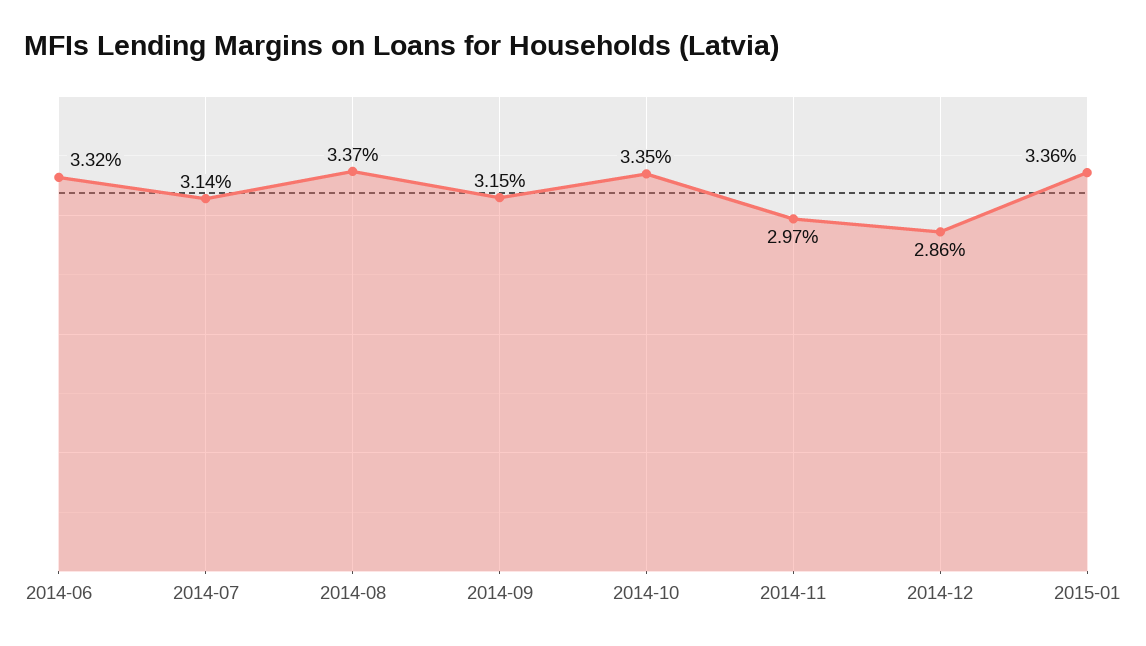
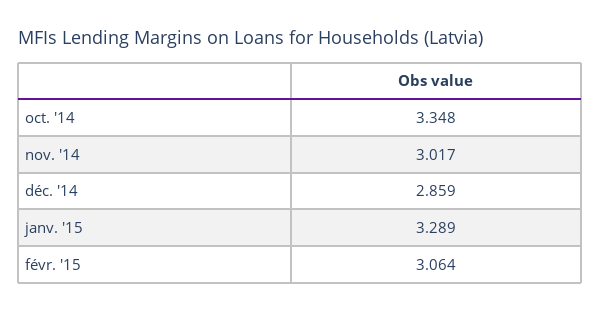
2014-06: 3.32 -> none
2014-07: 3.14 -> none
2014-08: 3.37 -> none
2014-09: 3.15 -> none
2014-11: 2.97 -> 3.017
2015-01: 3.36 -> 3.289
févr. '15: none -> 3.064

